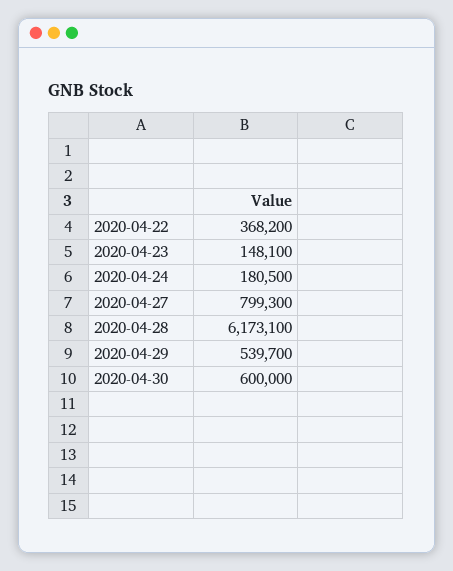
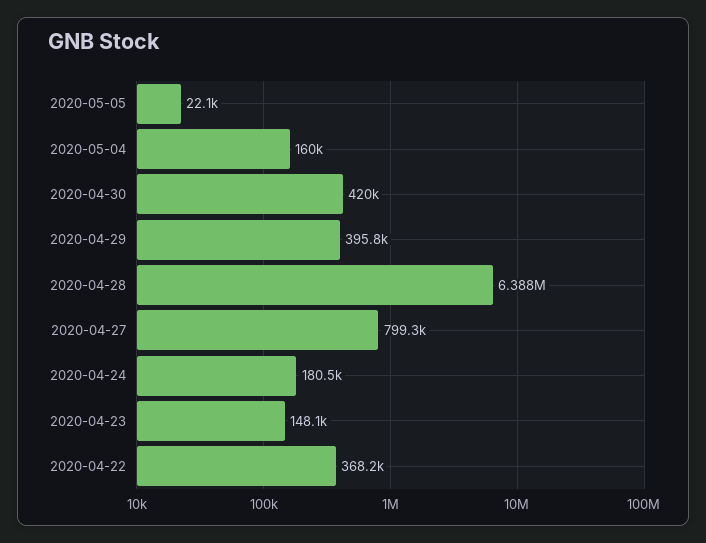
2020-04-28: 6173100 -> 6388000
2020-04-29: 539700 -> 395800
2020-04-30: 600000 -> 420000
2020-05-05: none -> 22100
2020-05-04: none -> 160000

